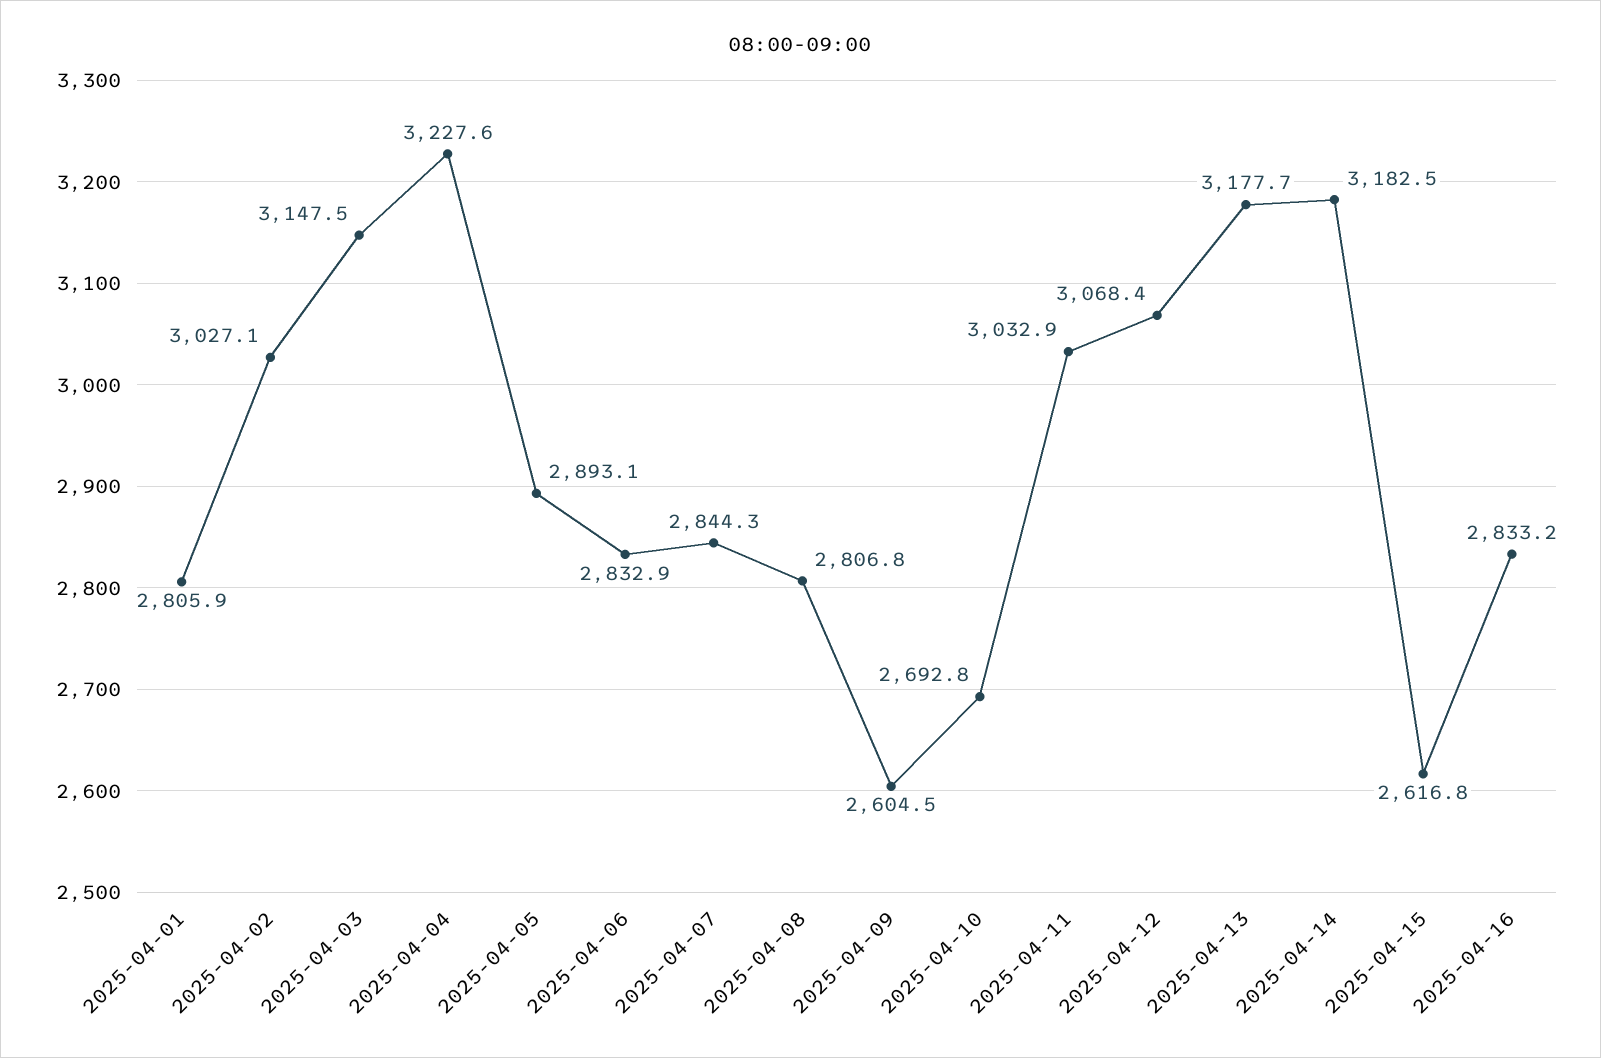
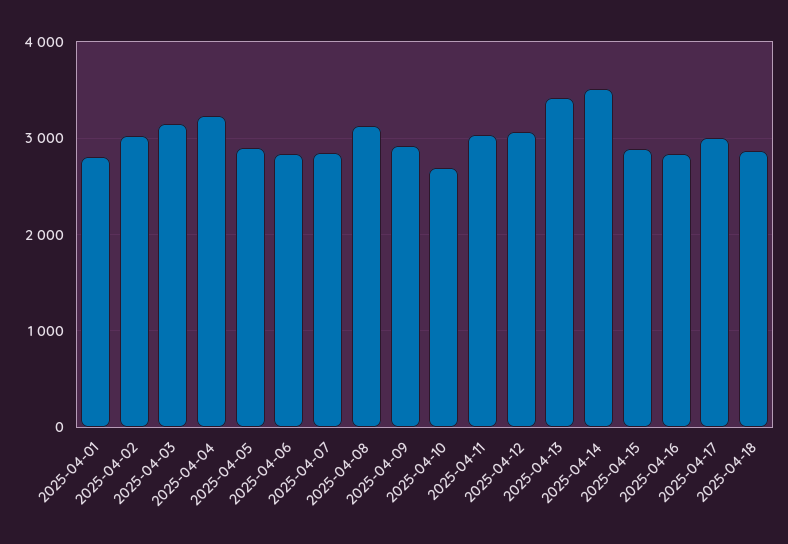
2025-04-08: 2806.8 -> 3100
2025-04-09: 2604.5 -> 2900
2025-04-13: 3177.7 -> 3400
2025-04-14: 3182.5 -> 3500
2025-04-15: 2616.8 -> 2900
2025-04-17: none -> 3000
2025-04-18: none -> 2900

